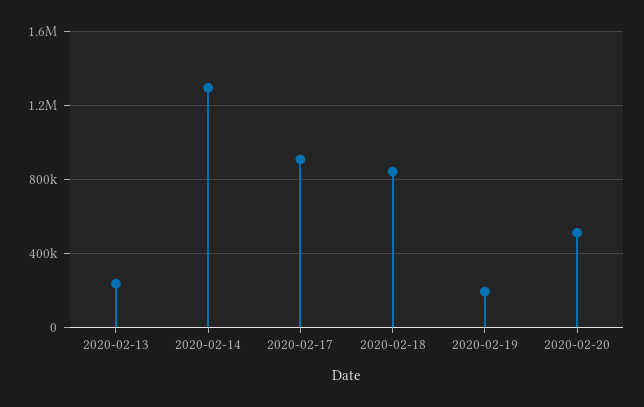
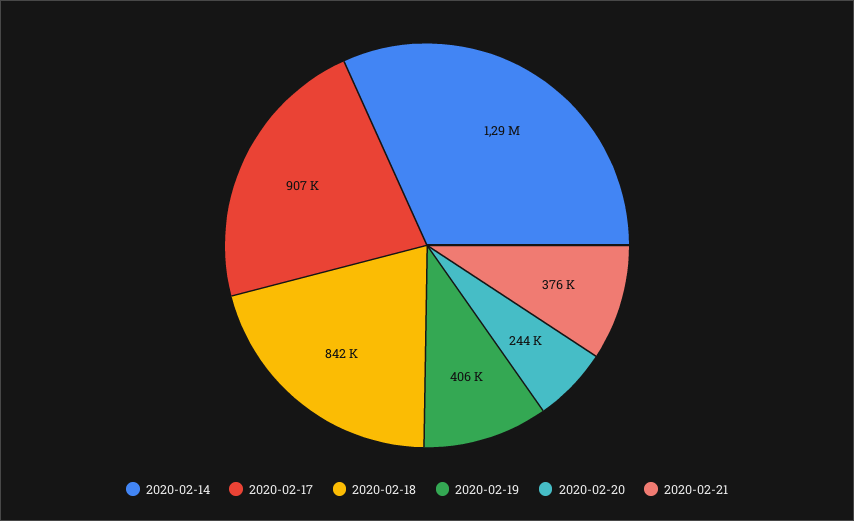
2020-02-13: 250000 -> none
2020-02-19: 200000 -> 406000
2020-02-20: 500000 -> 244000
2020-02-21: none -> 376000

